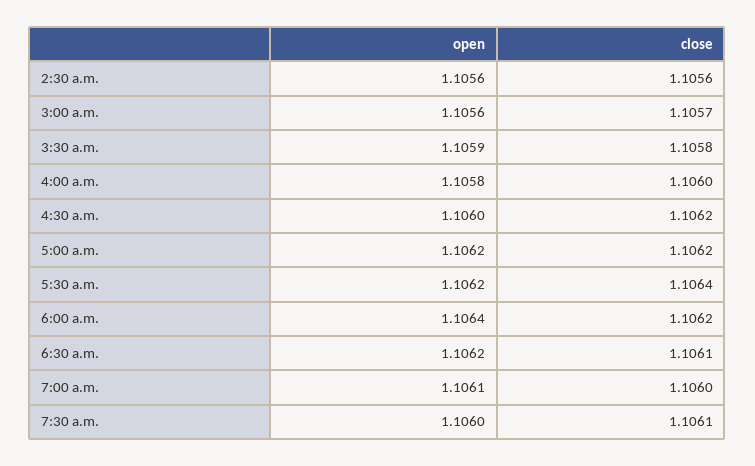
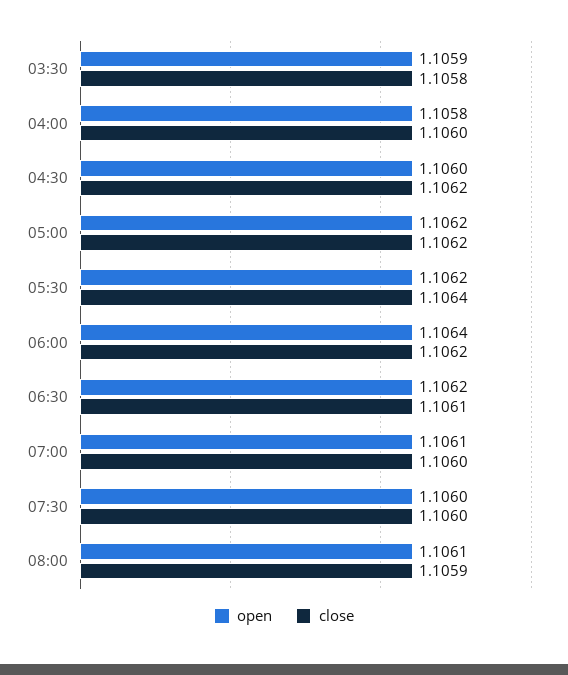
open, 2:30 a.m.: 1.1056 -> none
close, 2:30 a.m.: 1.1056 -> none
open, 3:00 a.m.: 1.1056 -> none
close, 3:00 a.m.: 1.1057 -> none
close, 7:30 a.m.: 1.1061 -> 1.106
open, 08:00: none -> 1.1061
close, 08:00: none -> 1.1059

